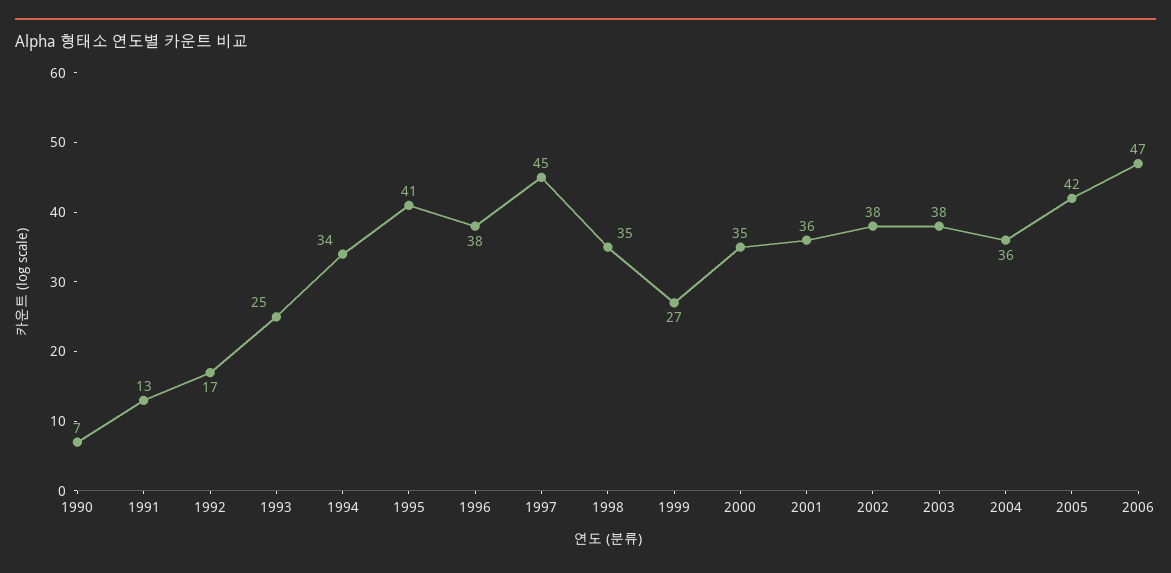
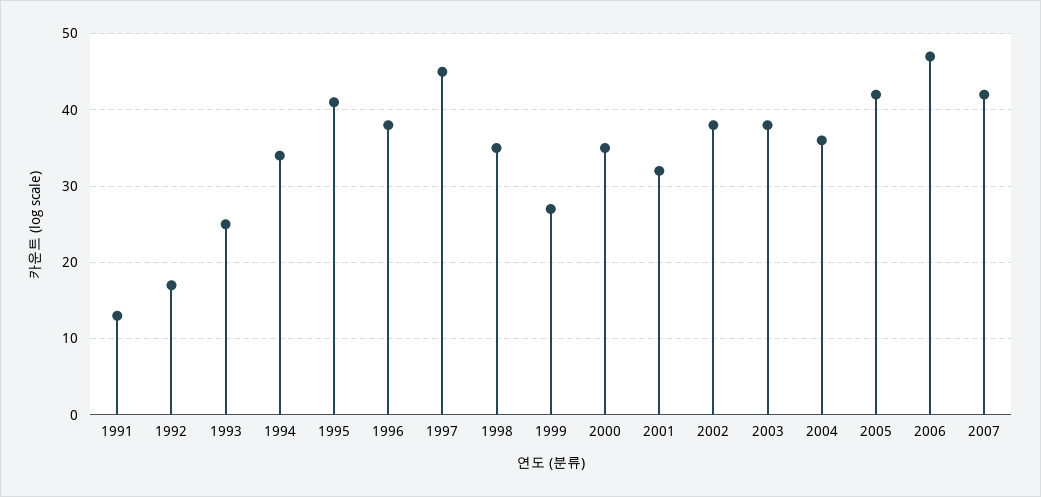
1990: 7 -> none
2001: 36 -> 32
2007: none -> 42

